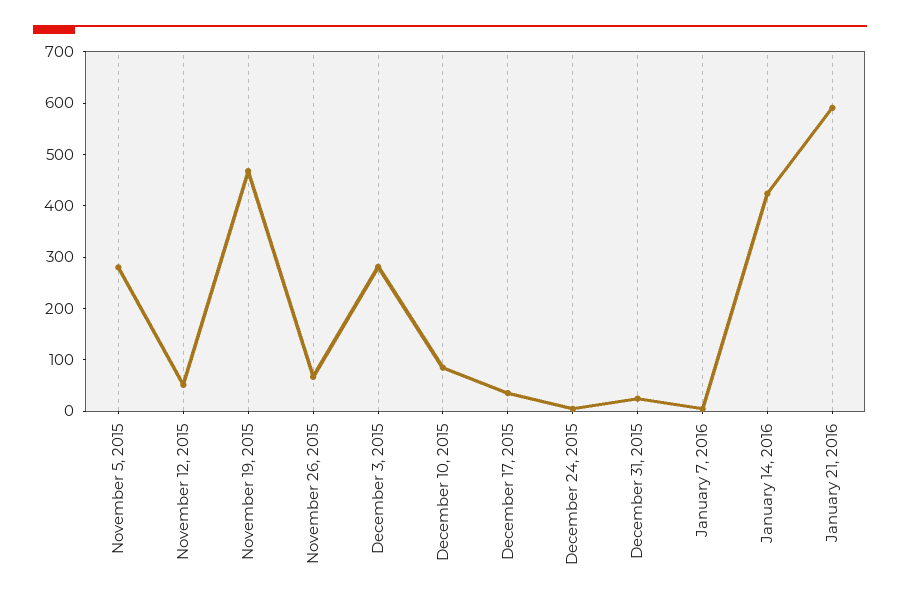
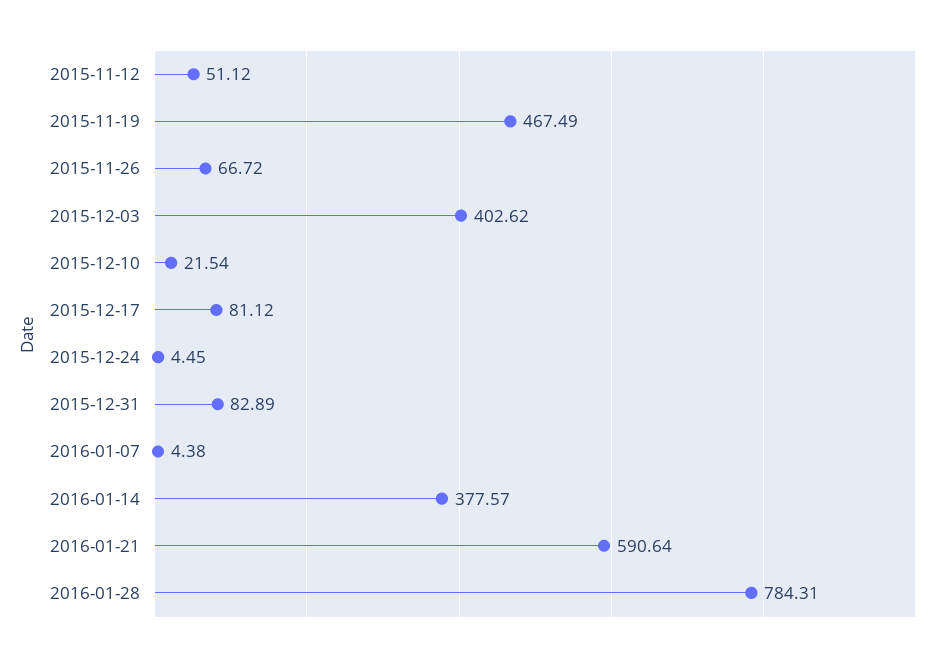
November 5, 2015: 280 -> none
December 3, 2015: 280 -> 402.62
December 10, 2015: 80 -> 21.54
December 17, 2015: 40 -> 81.12
December 31, 2015: 20 -> 82.89
January 14, 2016: 420 -> 377.57
2016-01-28: none -> 784.31

